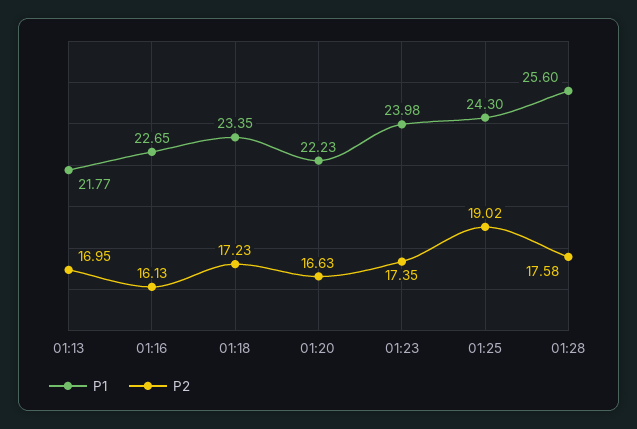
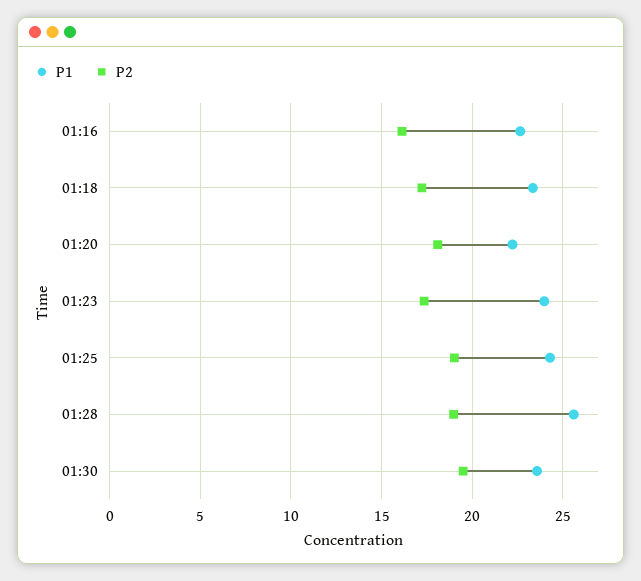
P1, 01:13: 21.77 -> none
P2, 01:13: 16.95 -> none
P2, 01:20: 16.63 -> 18
P2, 01:28: 17.58 -> 19
P1, 01:30: none -> 23.5
P2, 01:30: none -> 19.5

